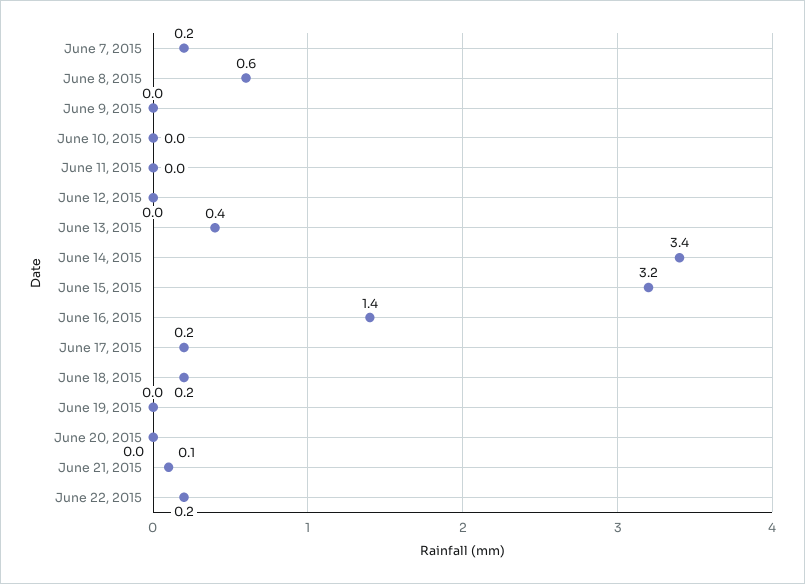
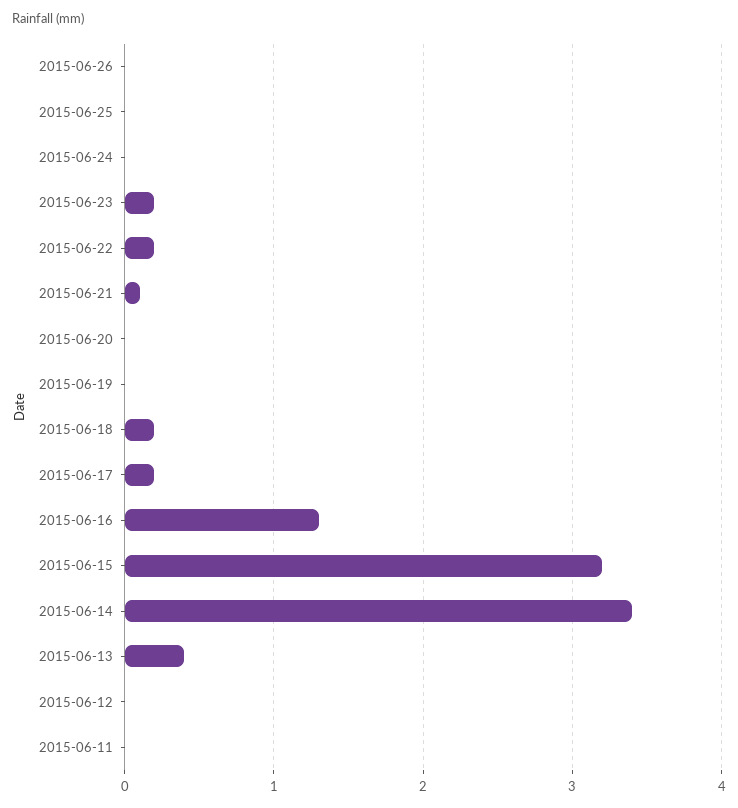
June 7, 2015: 0.2 -> none
June 8, 2015: 0.6 -> none
June 9, 2015: 0 -> none
June 10, 2015: 0 -> none
June 16, 2015: 1.4 -> 1.3
2015-06-26: none -> 0
2015-06-25: none -> 0
2015-06-24: none -> 0
2015-06-23: none -> 0.2

